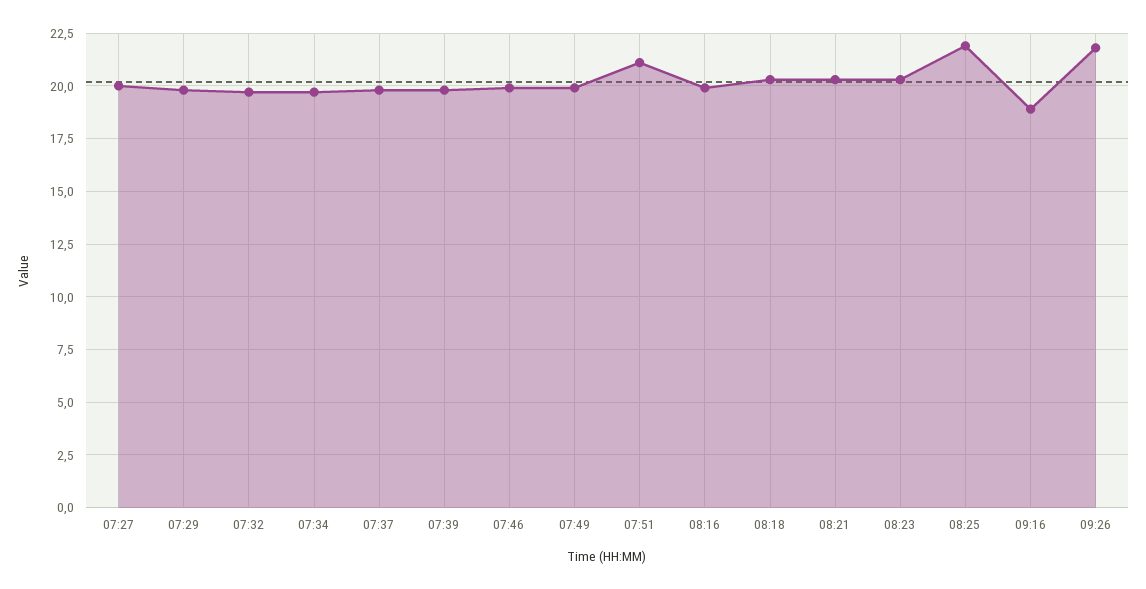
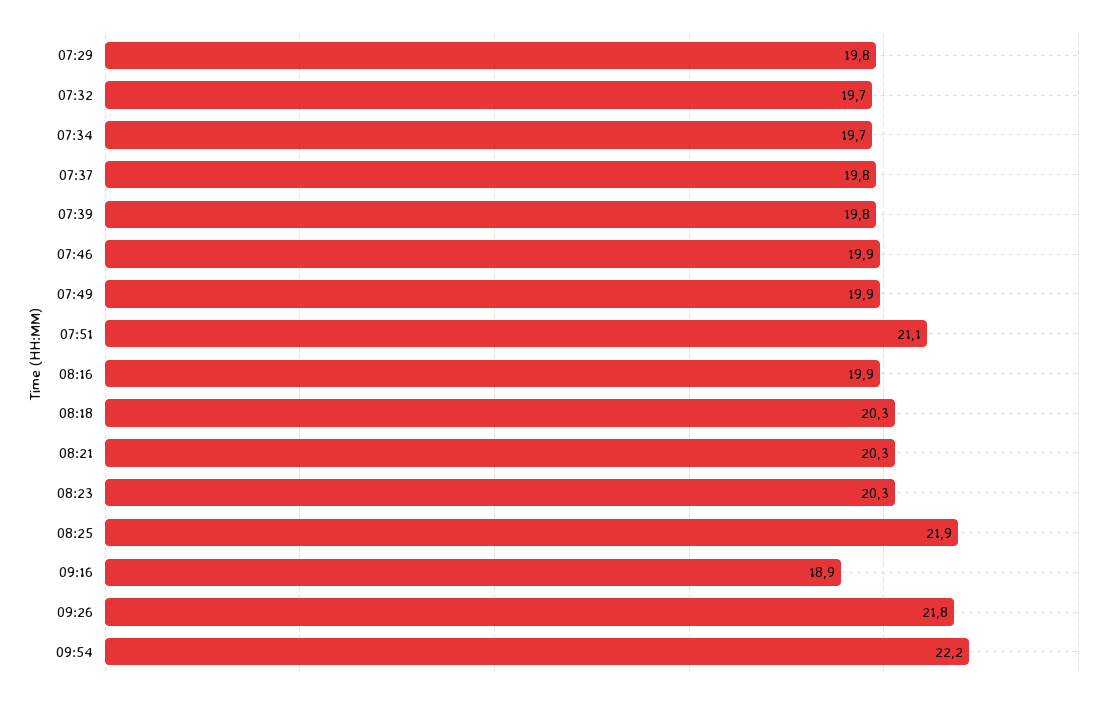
07:27: 20 -> none
09:54: none -> 22.2

